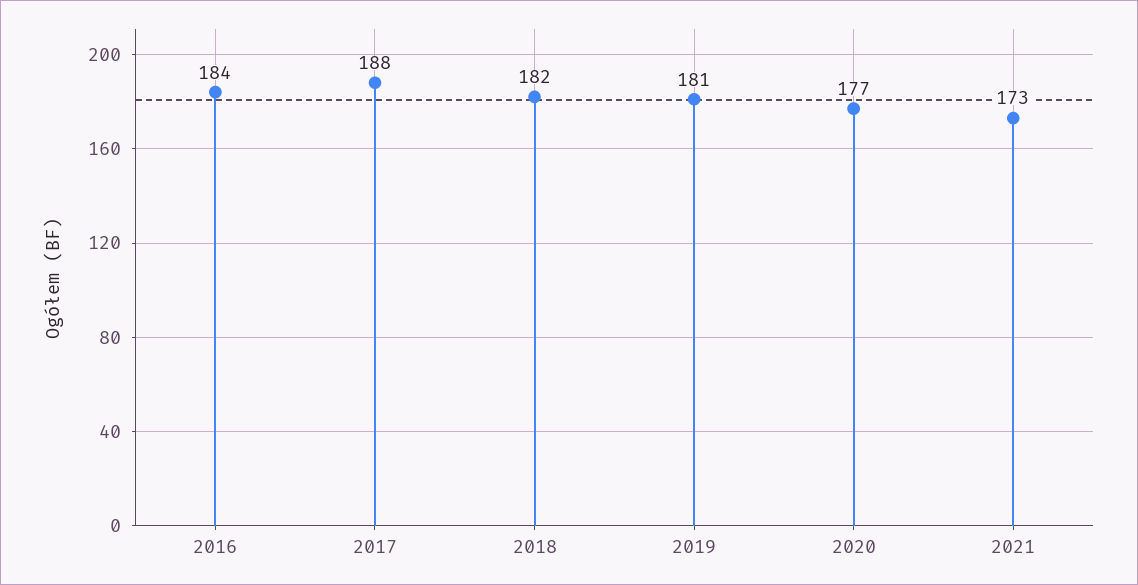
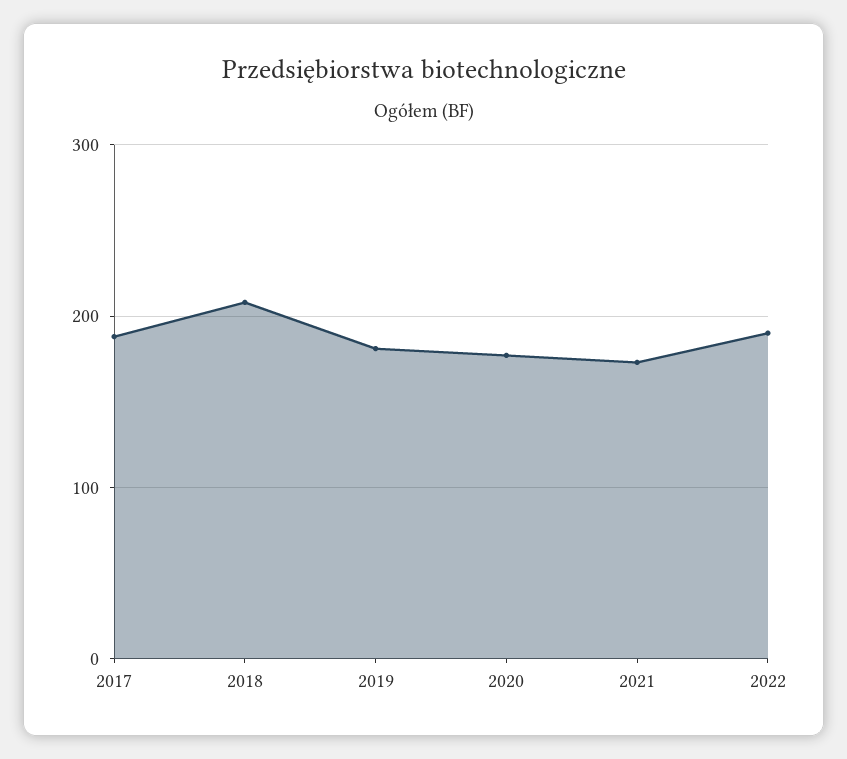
2016: 184 -> none
2018: 182 -> 210
2022: none -> 190

